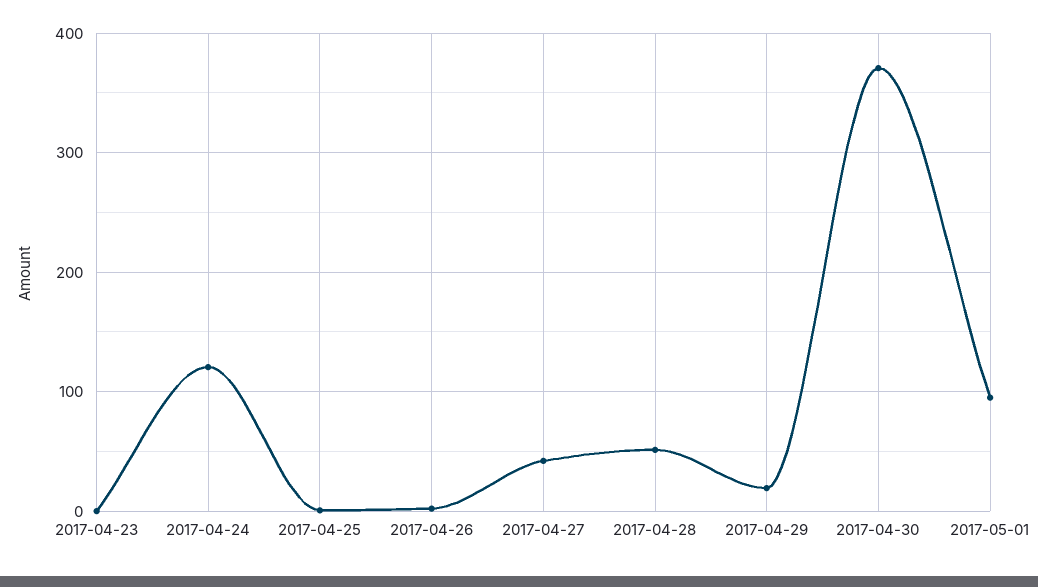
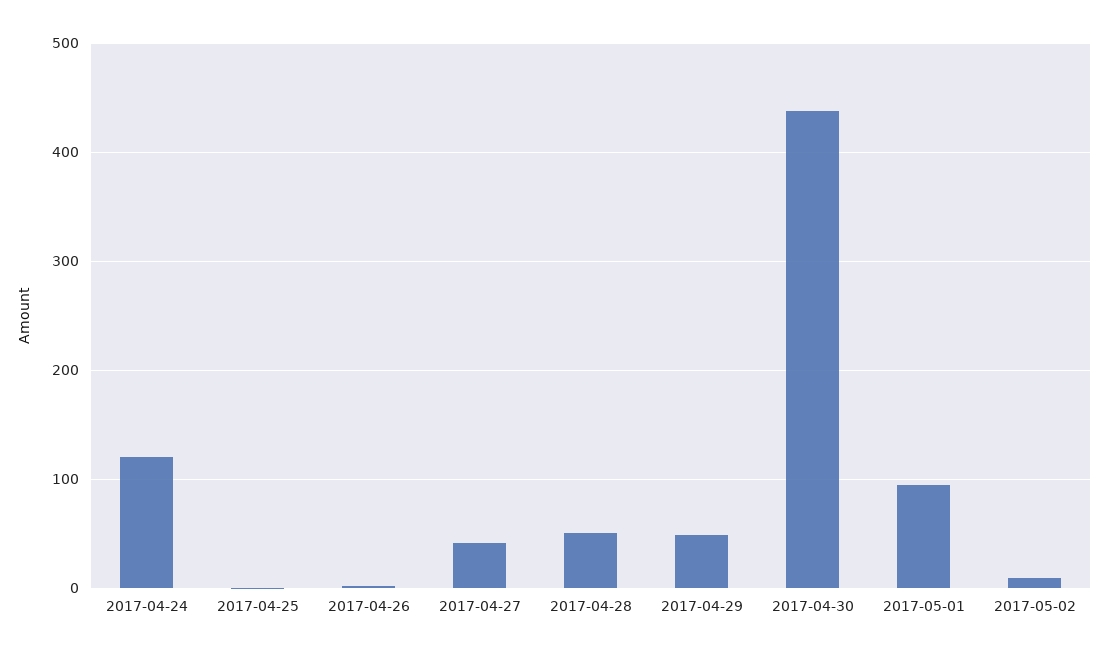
2017-04-23: 0 -> none
2017-04-29: 20 -> 50
2017-04-30: 370 -> 440
2017-05-02: none -> 10

